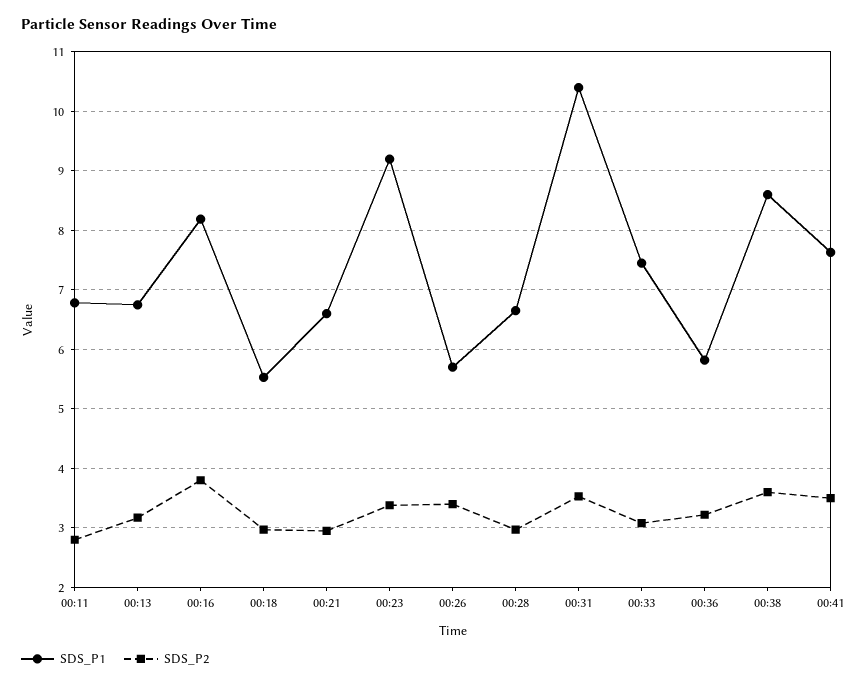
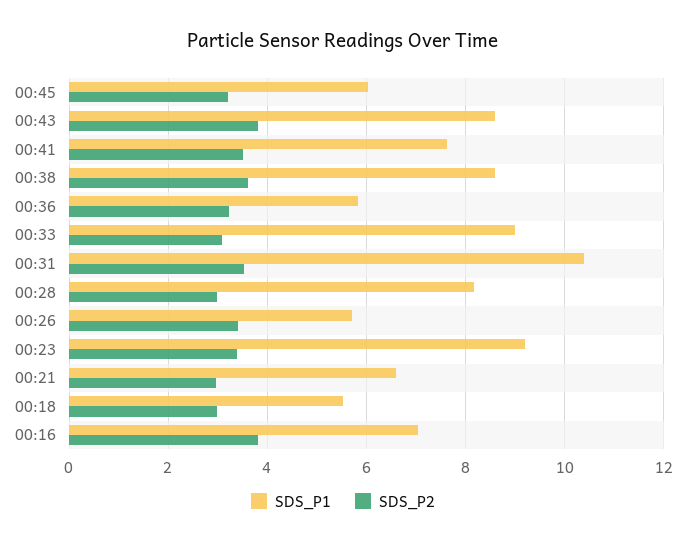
SDS_P1, 00:11: 6.8 -> none
SDS_P2, 00:11: 2.8 -> none
SDS_P1, 00:13: 6.8 -> none
SDS_P2, 00:13: 3.2 -> none
SDS_P1, 00:16: 8.2 -> 7
SDS_P1, 00:28: 6.6 -> 8.2
SDS_P1, 00:33: 7.4 -> 9
SDS_P1, 00:45: none -> 6
SDS_P2, 00:45: none -> 3.2
SDS_P1, 00:43: none -> 8.6
SDS_P2, 00:43: none -> 3.8

